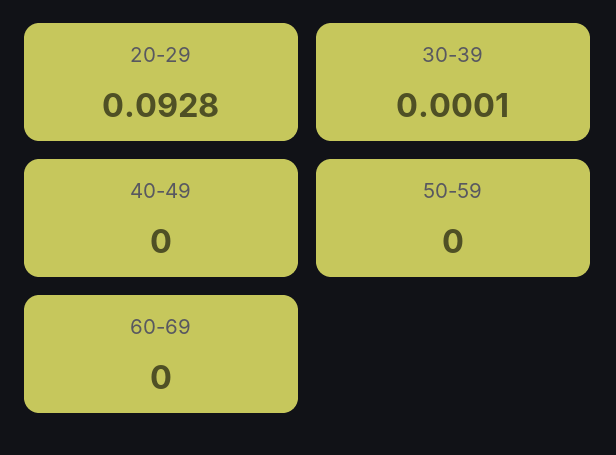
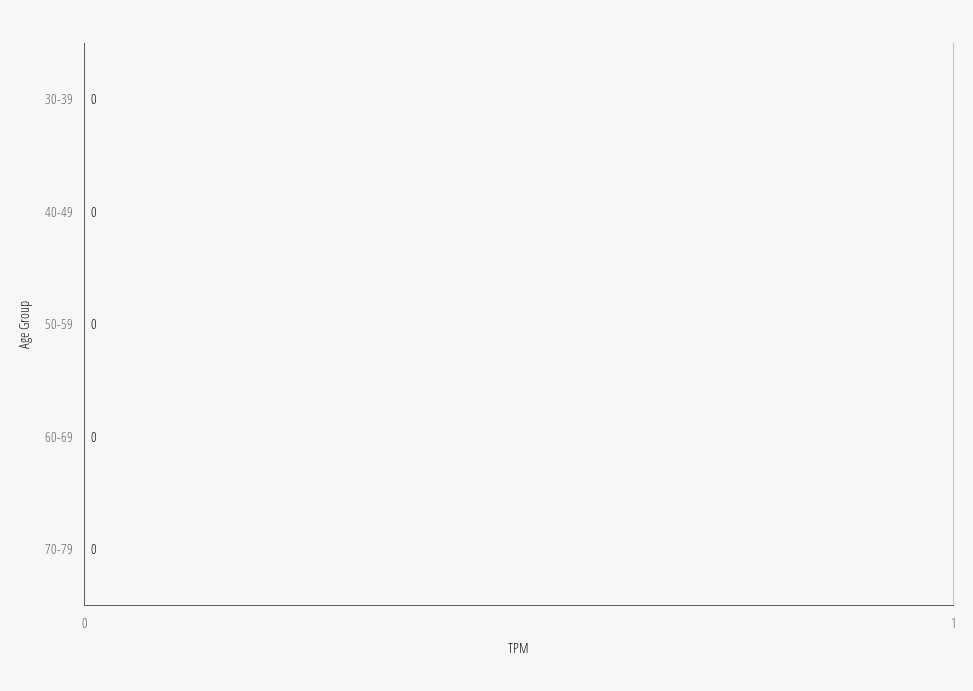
20-29: 0.0928 -> none
30-39: 0.0001 -> 0
70-79: none -> 0

